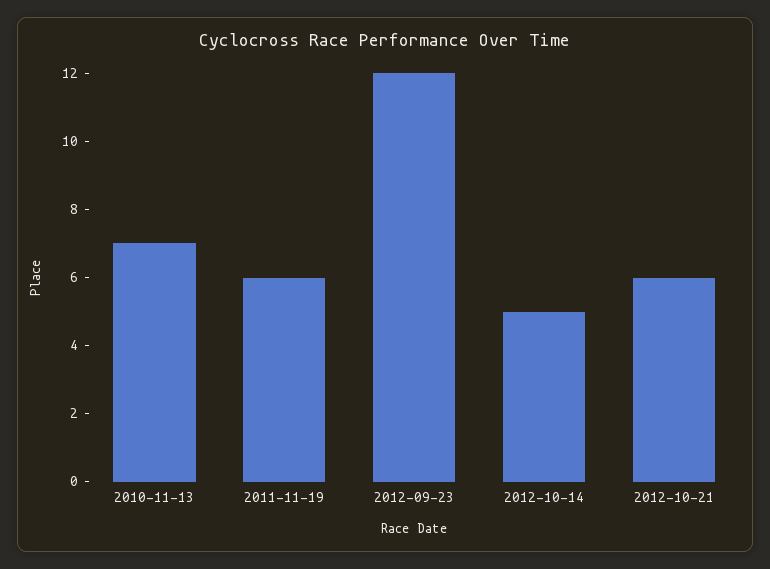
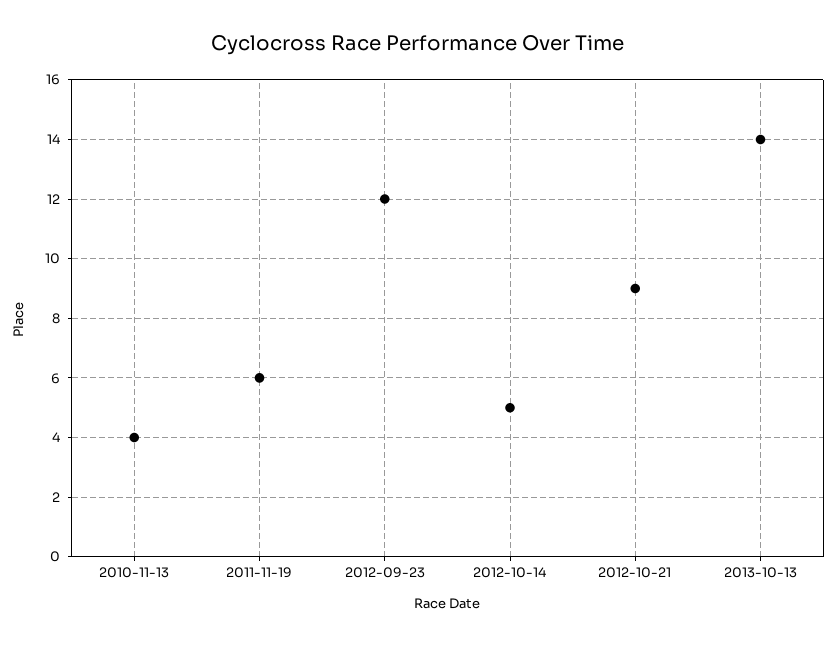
2010-11-13: 7 -> 4
2012-10-21: 6 -> 9
2013-10-13: none -> 14

